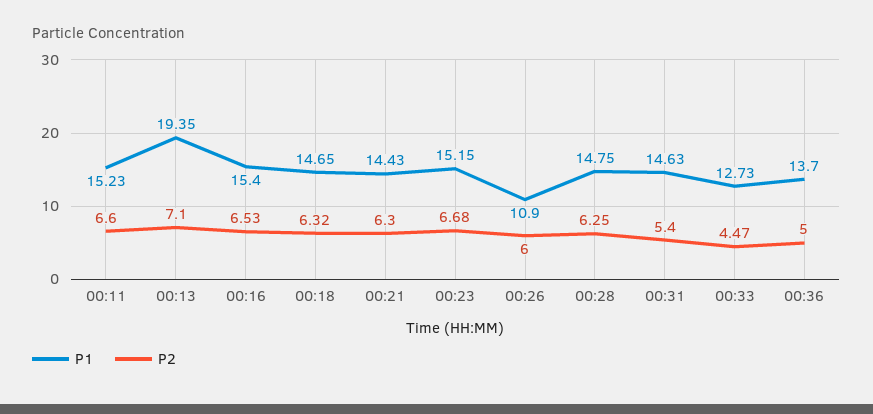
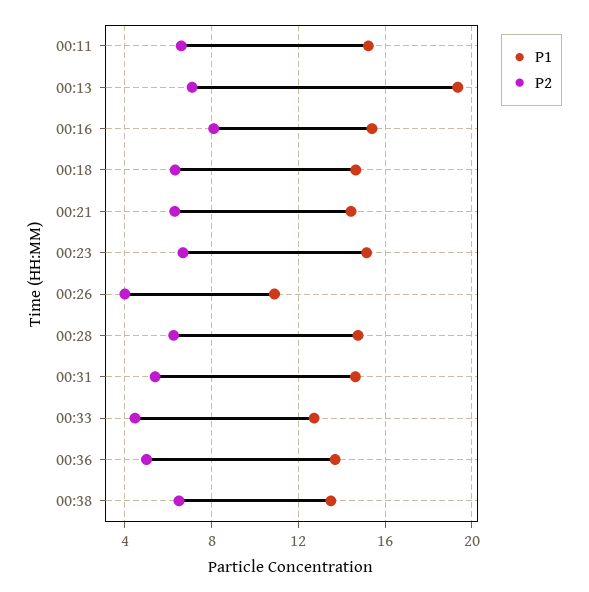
P2, 00:16: 6.53 -> 8
P2, 00:26: 6 -> 4
P1, 00:38: none -> 13.5
P2, 00:38: none -> 6.5

